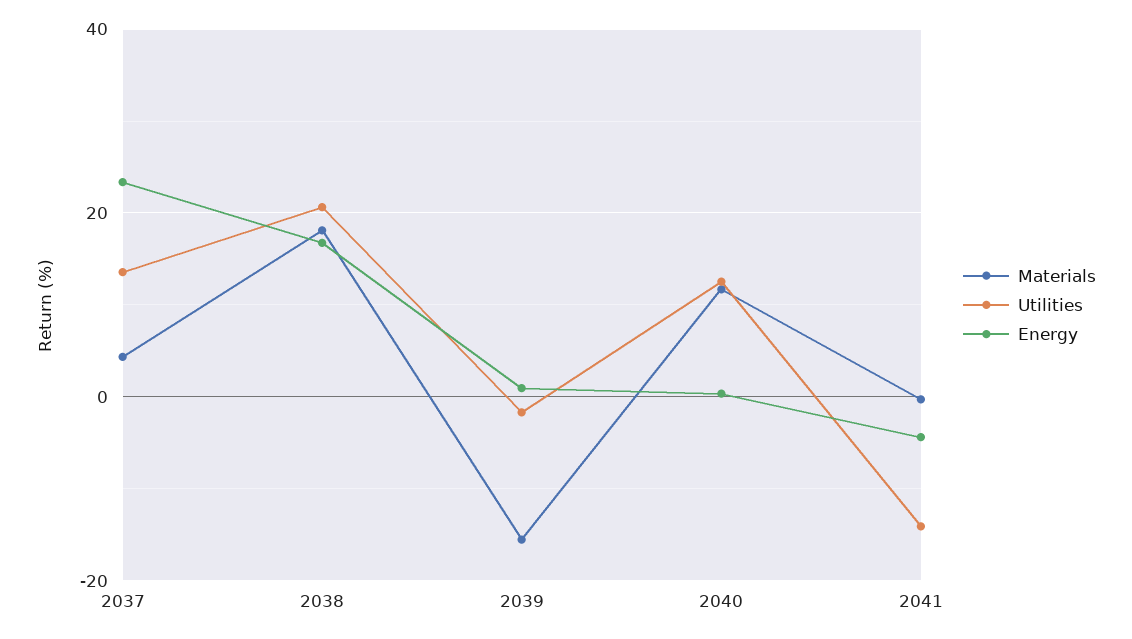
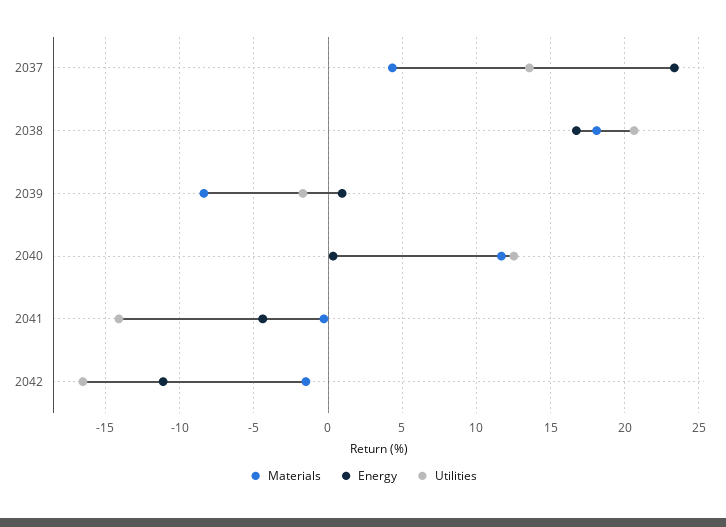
Materials, 2039: -16 -> -8.5
Materials, 2042: none -> -1.5
Energy, 2042: none -> -11
Utilities, 2042: none -> -16.5

